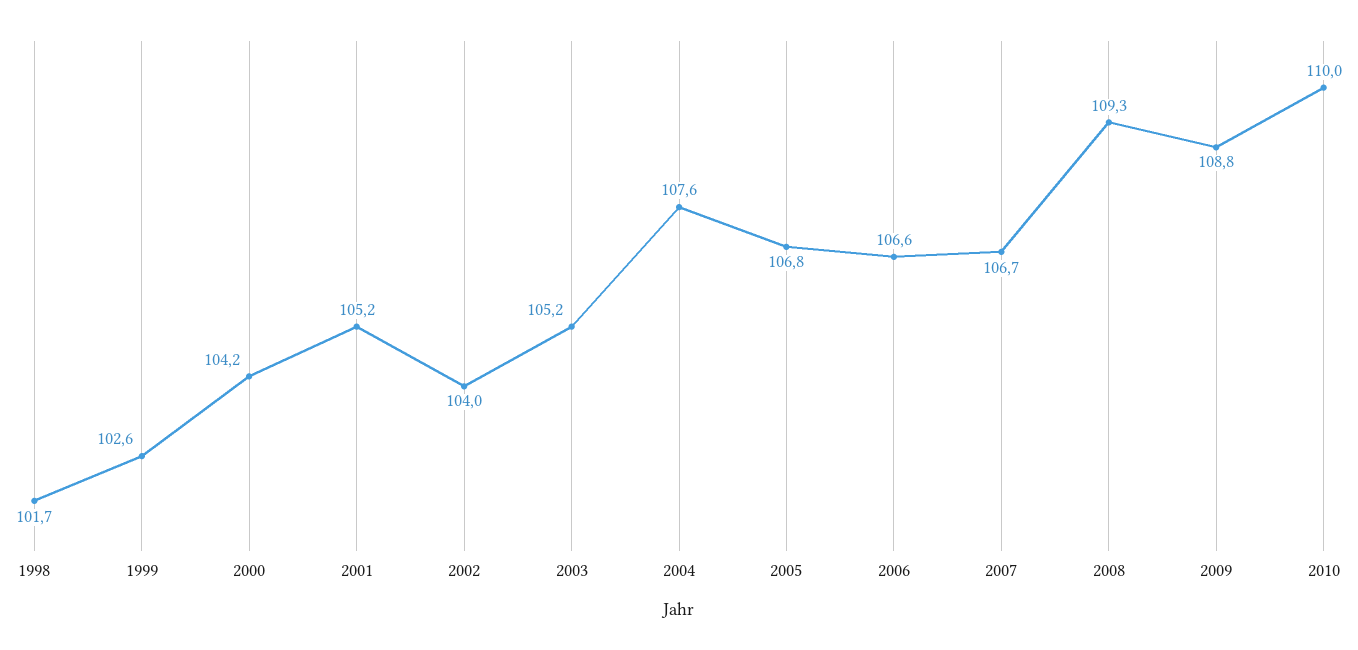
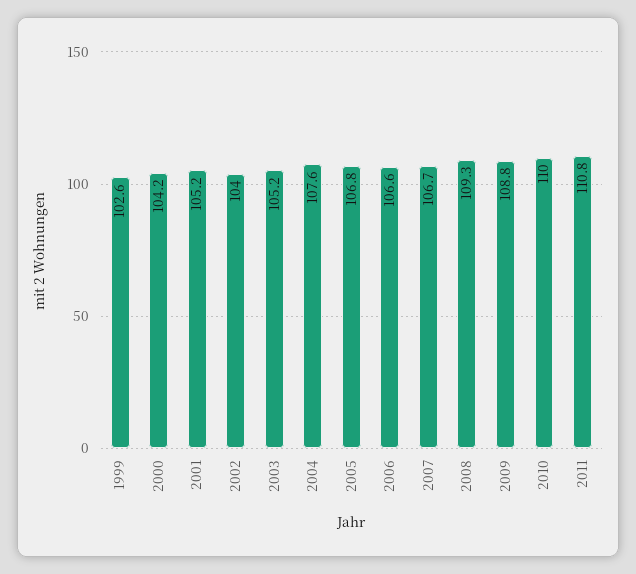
1998: 101.7 -> none
2011: none -> 110.8

